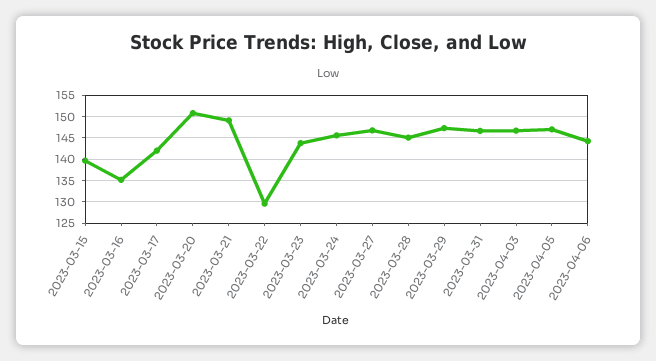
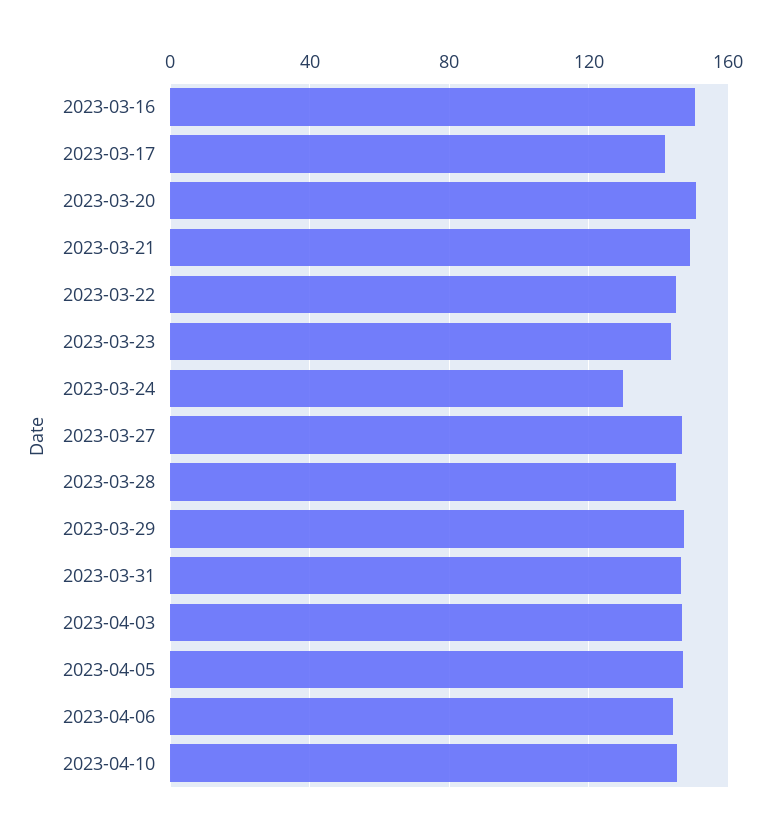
2023-03-15: 140 -> none
2023-03-16: 135 -> 150
2023-03-22: 130 -> 145
2023-03-24: 145 -> 130
2023-04-10: none -> 145

